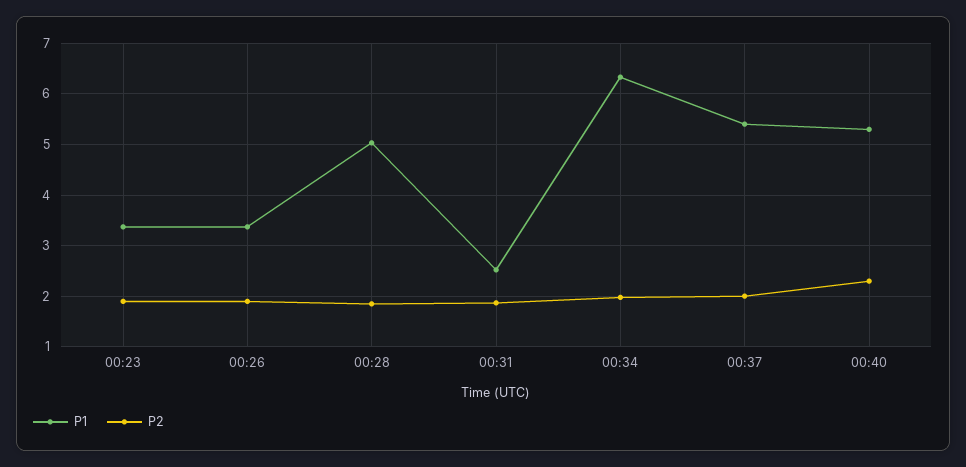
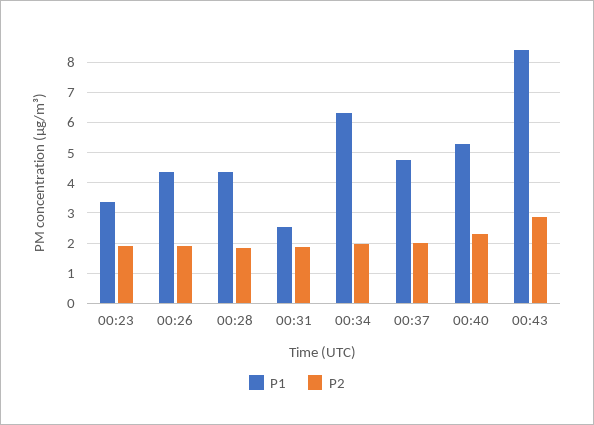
P1, 00:26: 3.4 -> 4.4
P1, 00:28: 5 -> 4.4
P1, 00:37: 5.4 -> 4.8
P1, 00:43: none -> 8.4
P2, 00:43: none -> 2.8

